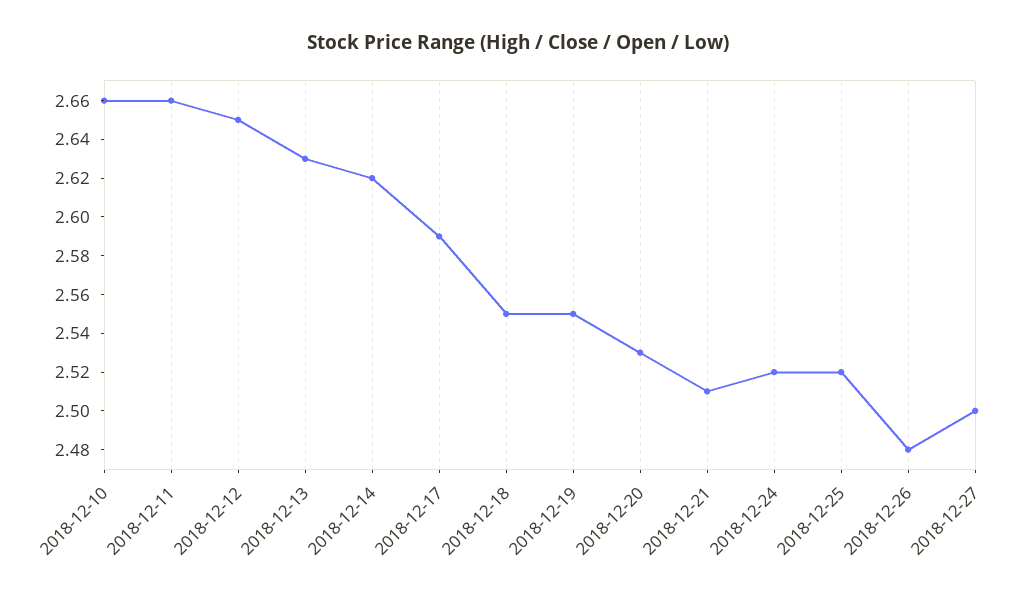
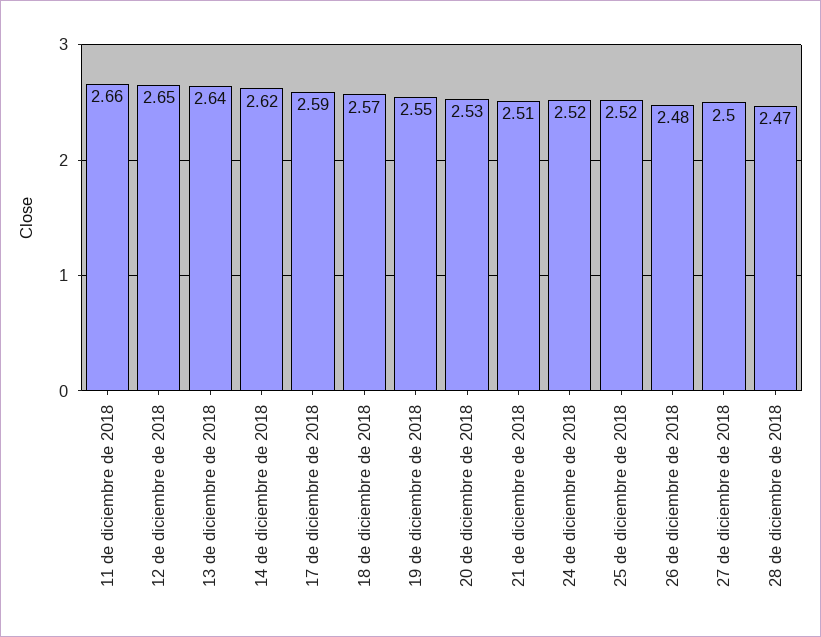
2018-12-10: 2.66 -> none
2018-12-13: 2.63 -> 2.64
2018-12-18: 2.55 -> 2.57
28 de diciembre de 2018: none -> 2.47

